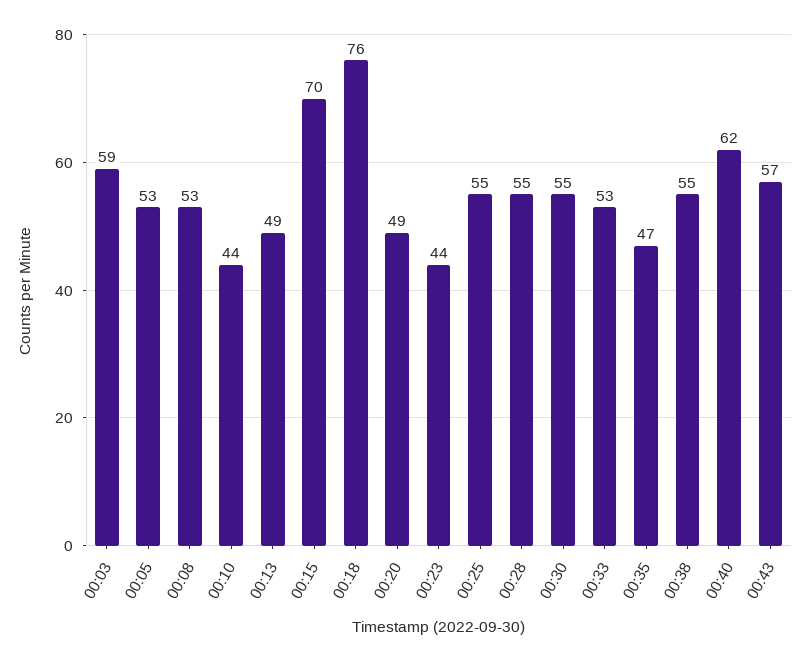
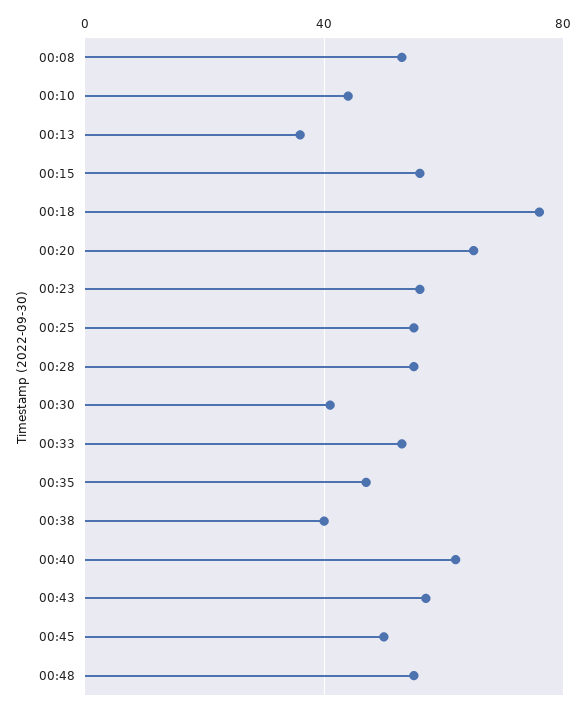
00:03: 59 -> none
00:05: 53 -> none
00:13: 49 -> 35
00:15: 70 -> 55
00:20: 49 -> 65
00:23: 44 -> 55
00:30: 55 -> 40
00:38: 55 -> 40
00:45: none -> 50
00:48: none -> 55

